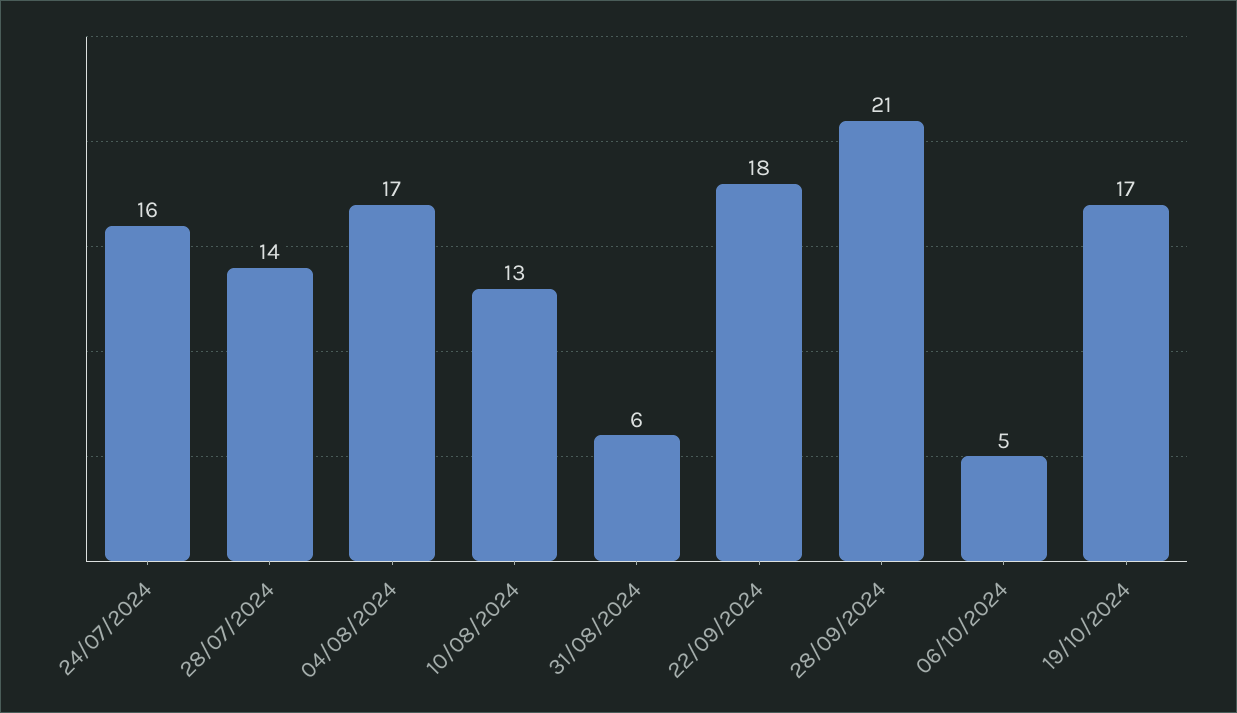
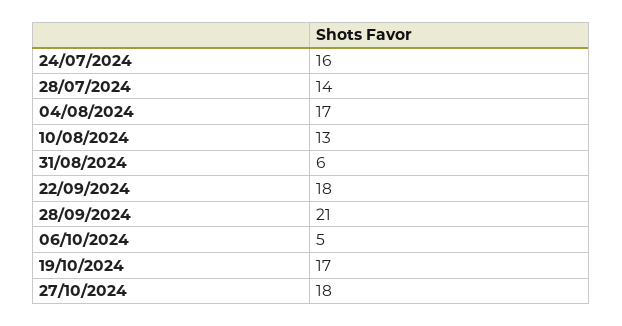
27/10/2024: none -> 18

